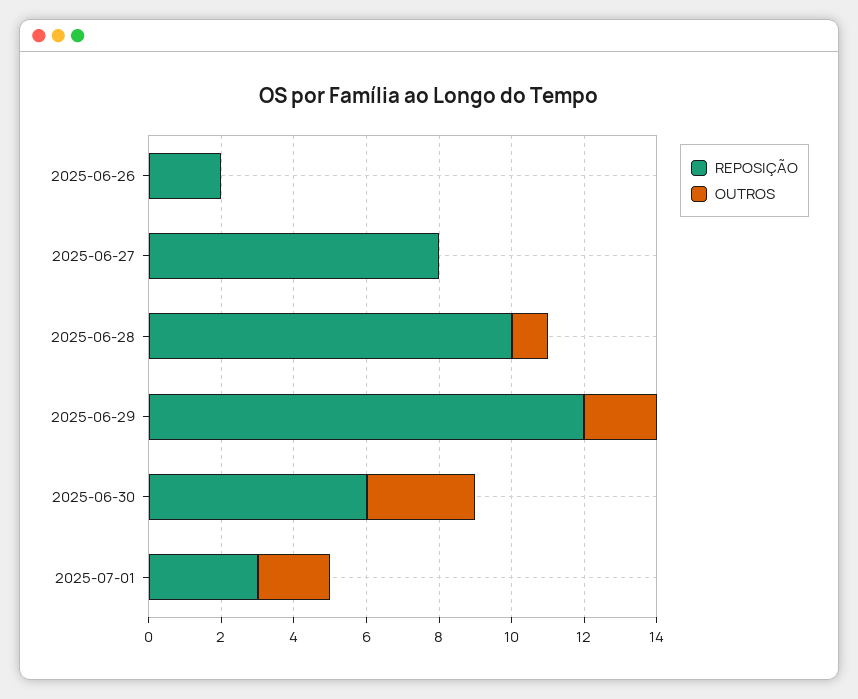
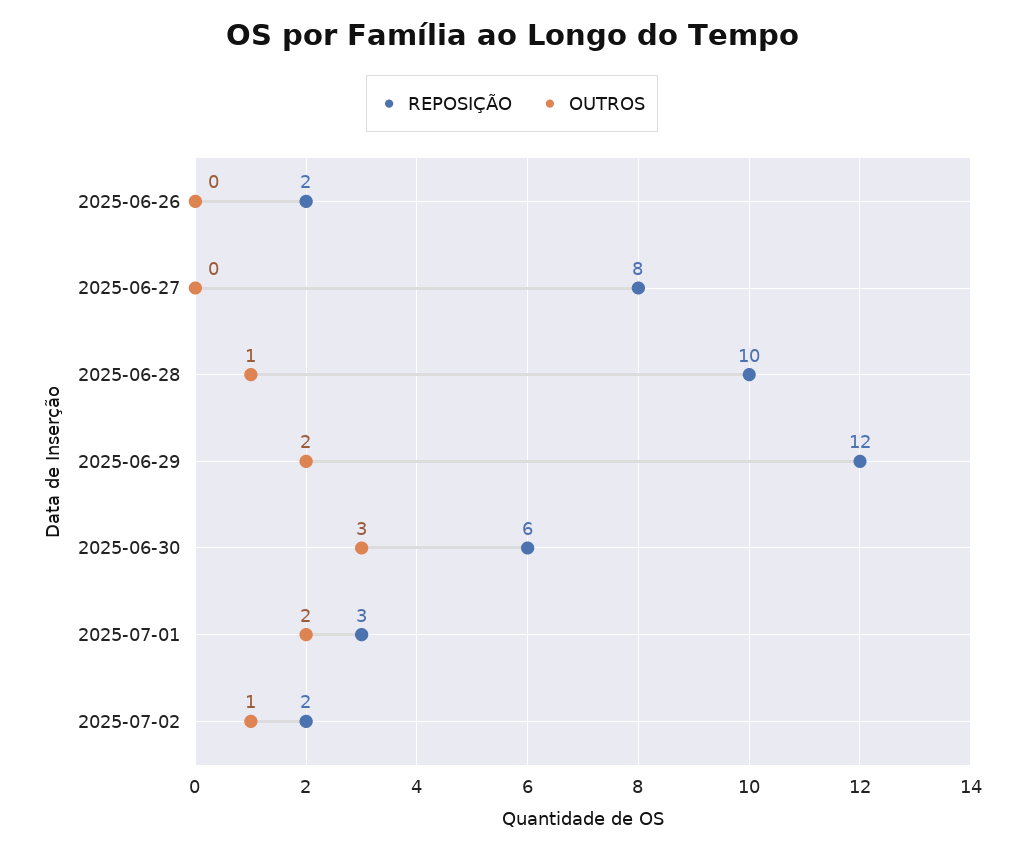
REPOSIÇÃO, 2025-07-02: none -> 2
OUTROS, 2025-07-02: none -> 1

